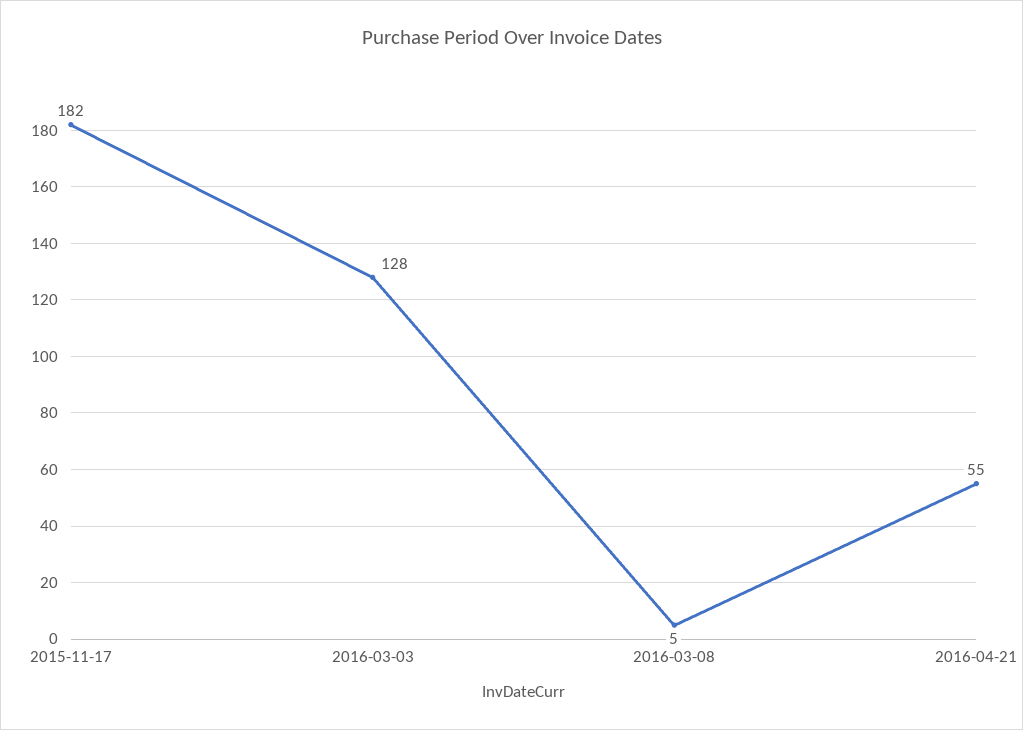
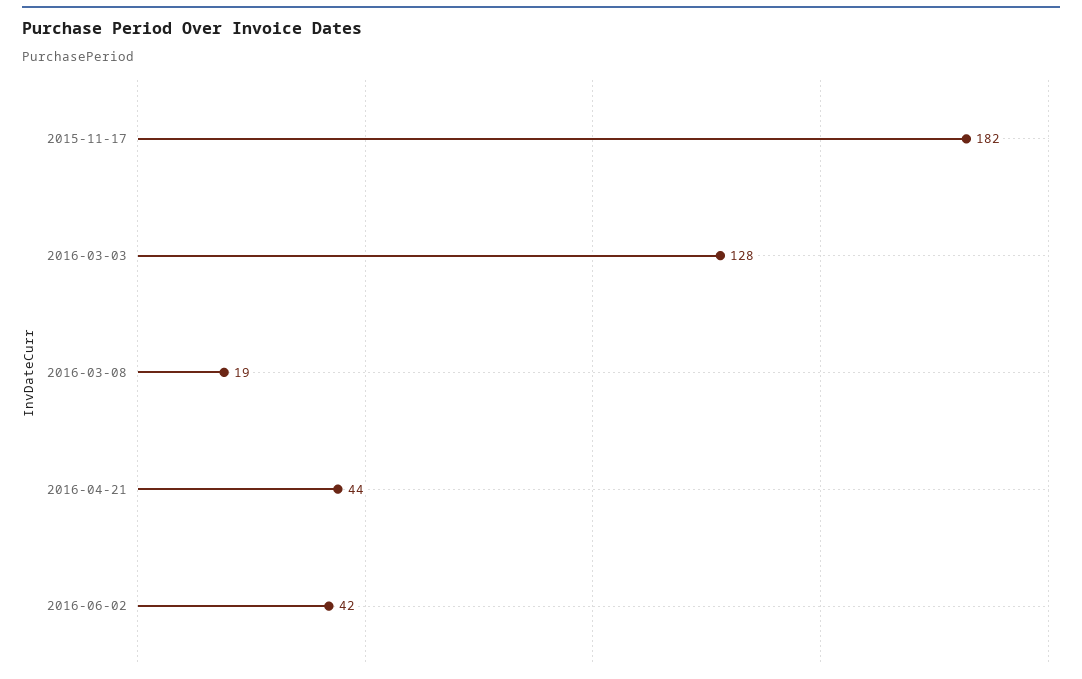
2016-03-08: 5 -> 19
2016-04-21: 55 -> 44
2016-06-02: none -> 42

